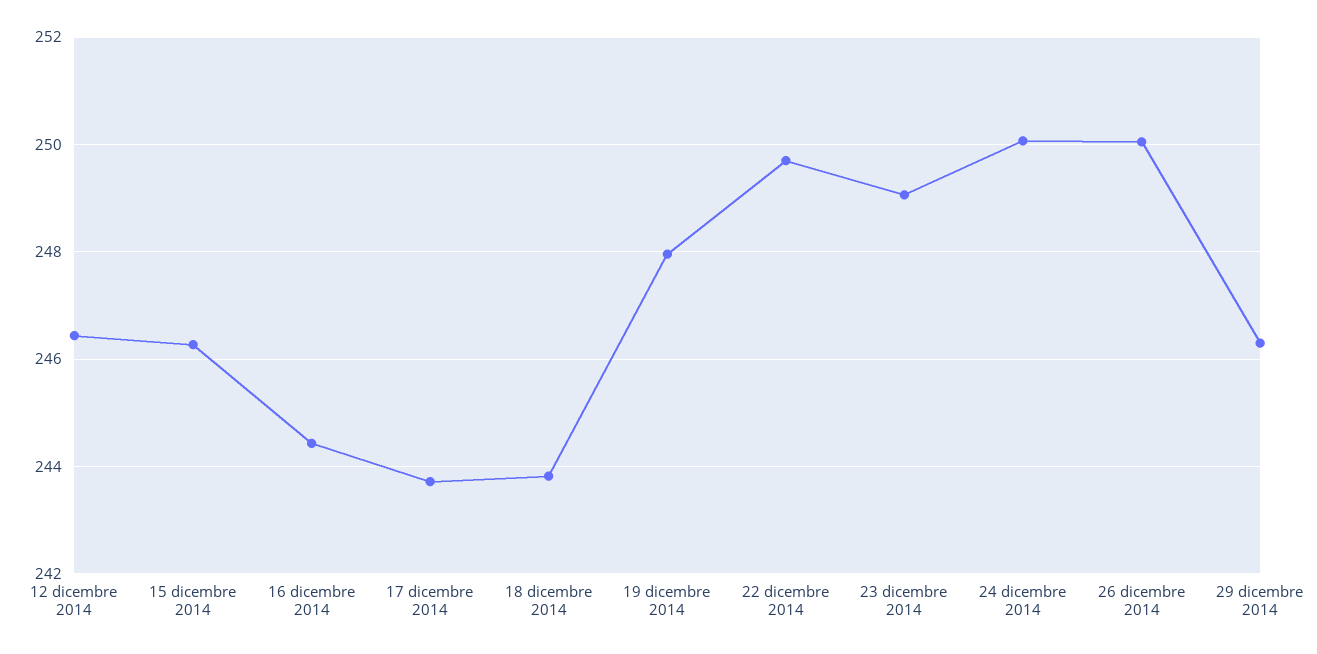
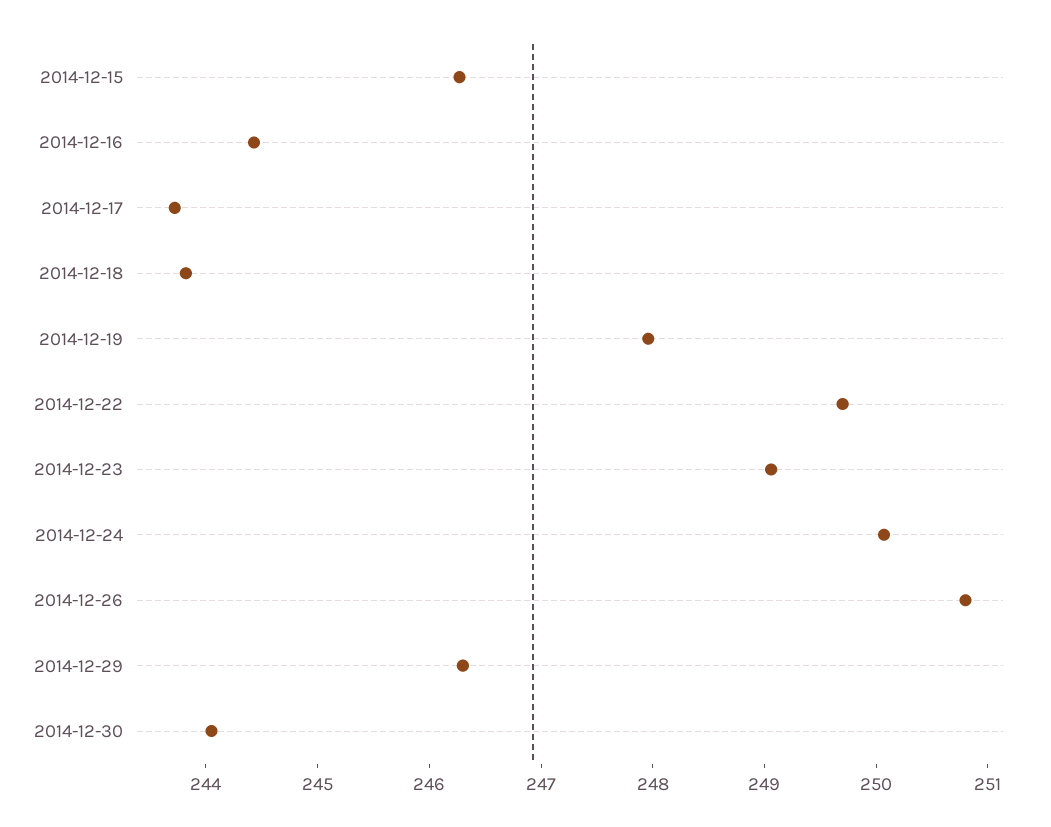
12 dicembre 2014: 246.4 -> none
26 dicembre 2014: 250 -> 250.8
2014-12-30: none -> 244

